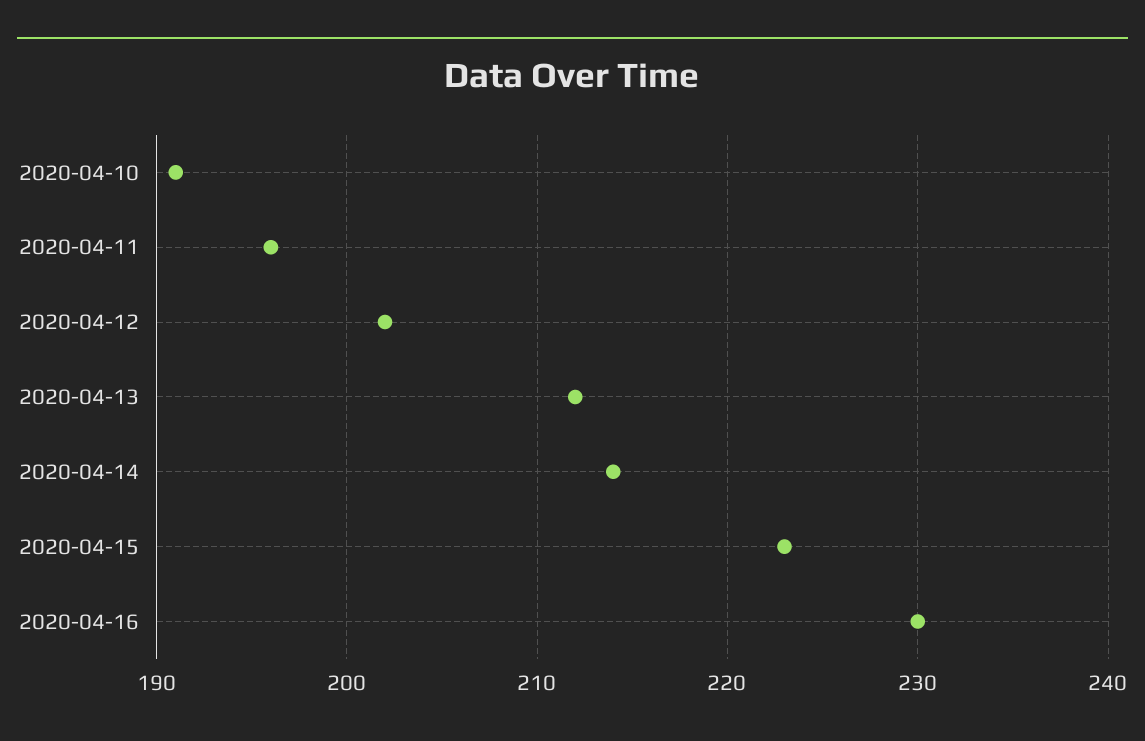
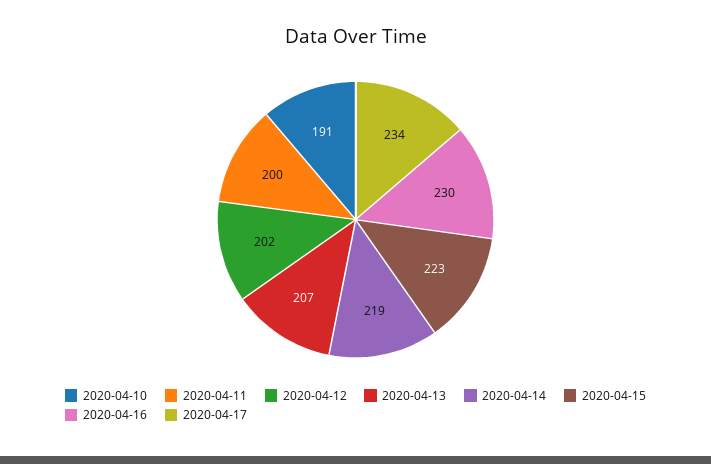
2020-04-11: 196 -> 200
2020-04-13: 212 -> 207
2020-04-14: 214 -> 219
2020-04-17: none -> 234

